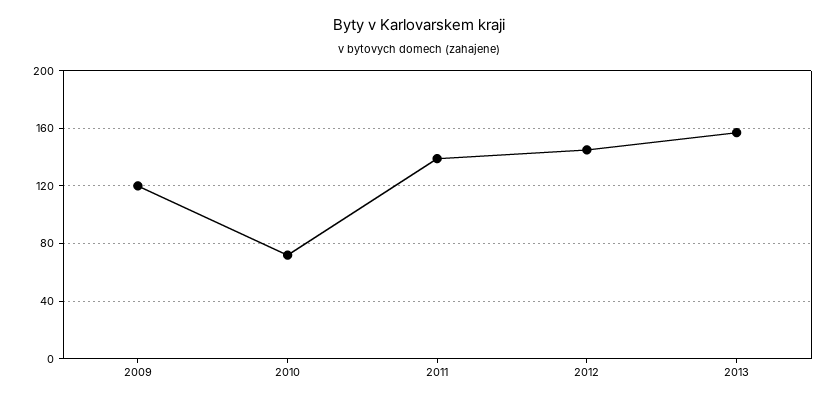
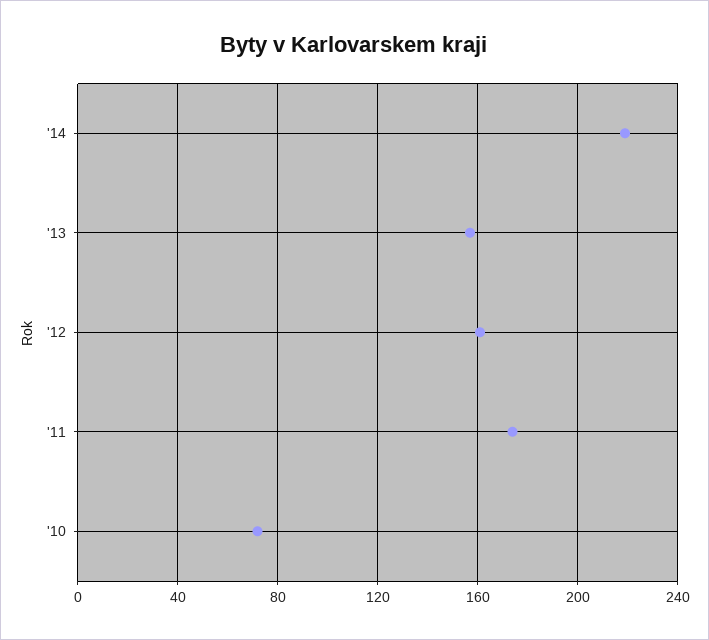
2009: 120 -> none
2011: 140 -> 175
2012: 145 -> 160
'14: none -> 220

